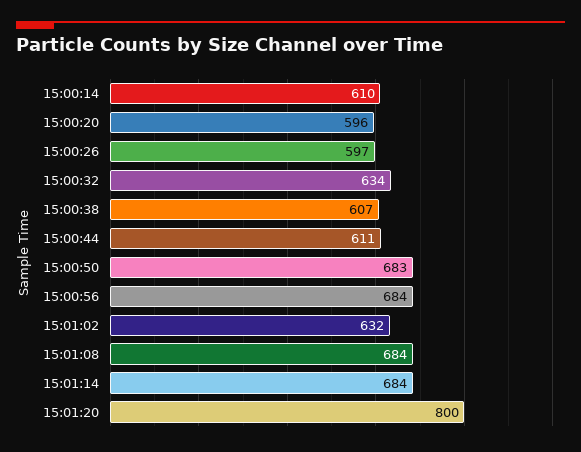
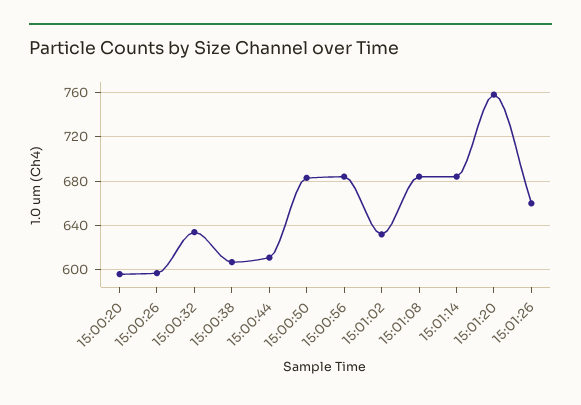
15:00:14: 610 -> none
15:01:20: 800 -> 760
15:01:26: none -> 660

